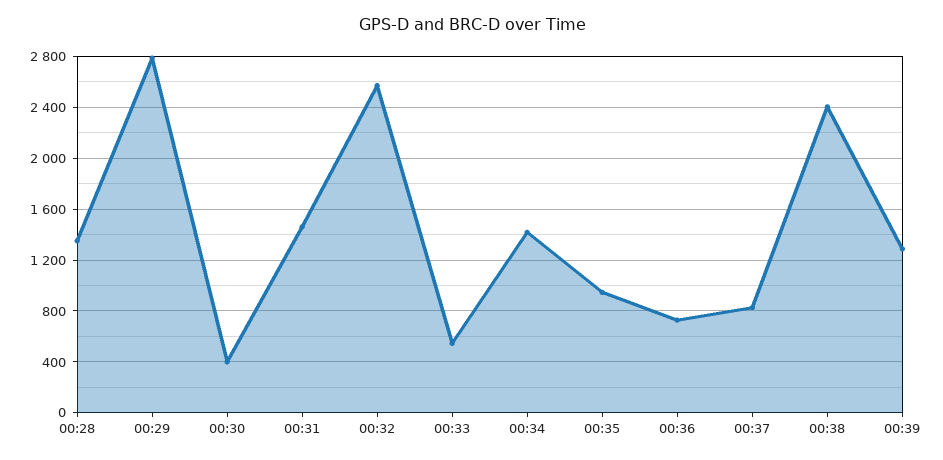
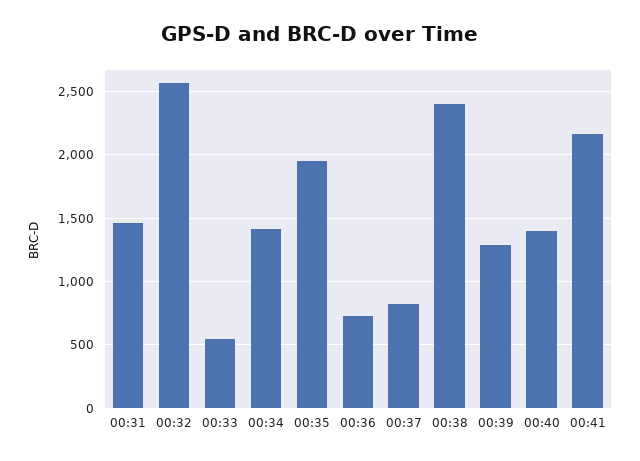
00:28: 1350 -> none
00:29: 2800 -> none
00:30: 400 -> none
00:35: 950 -> 1950
00:40: none -> 1400
00:41: none -> 2150

